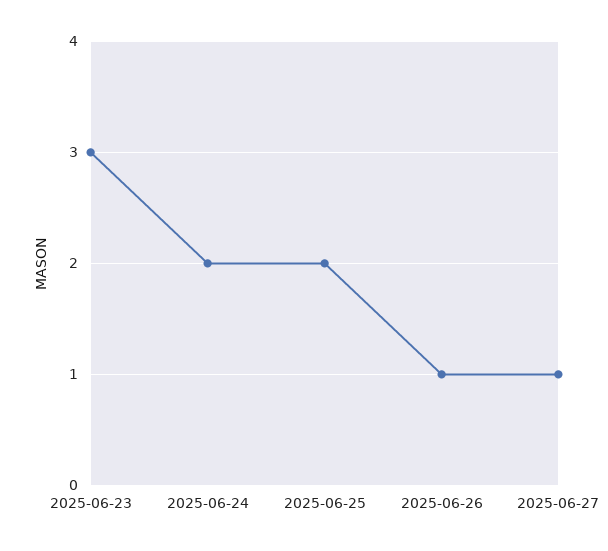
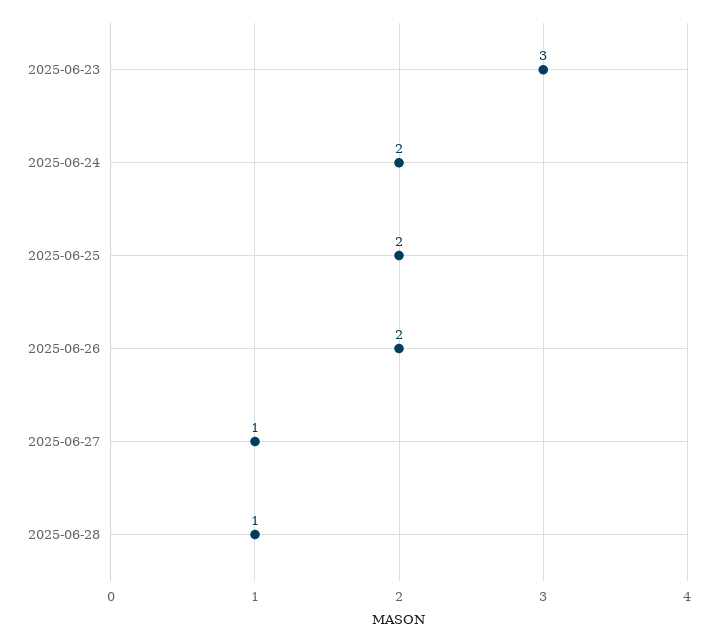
2025-06-26: 1 -> 2
2025-06-28: none -> 1

